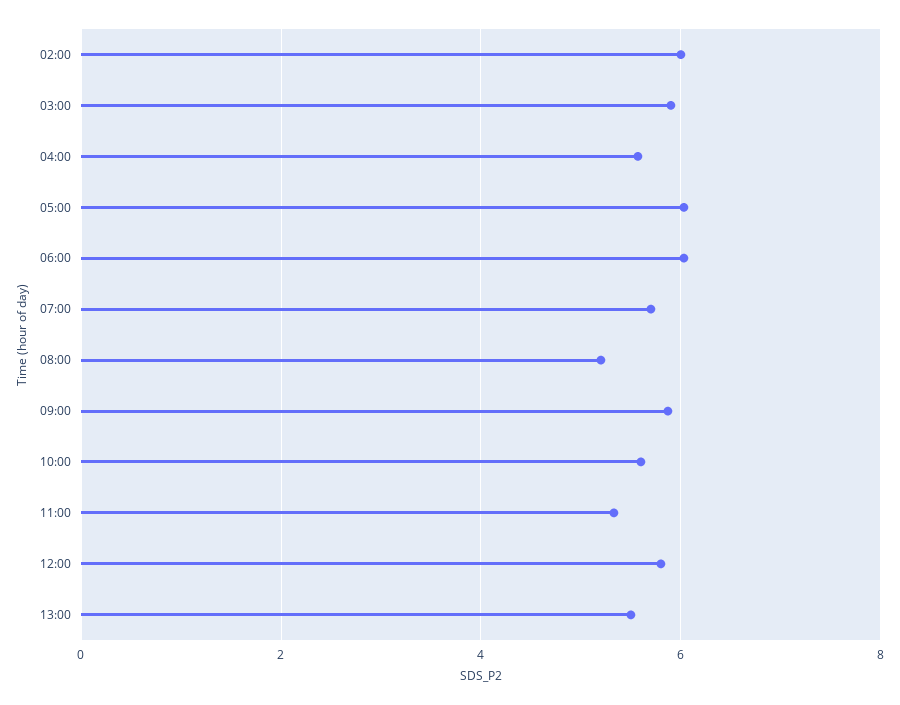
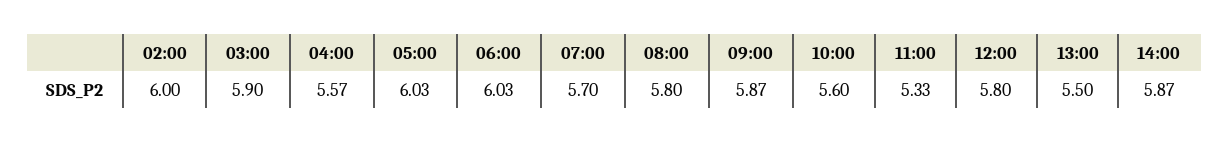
08:00: 5.2 -> 5.8
14:00: none -> 5.87

